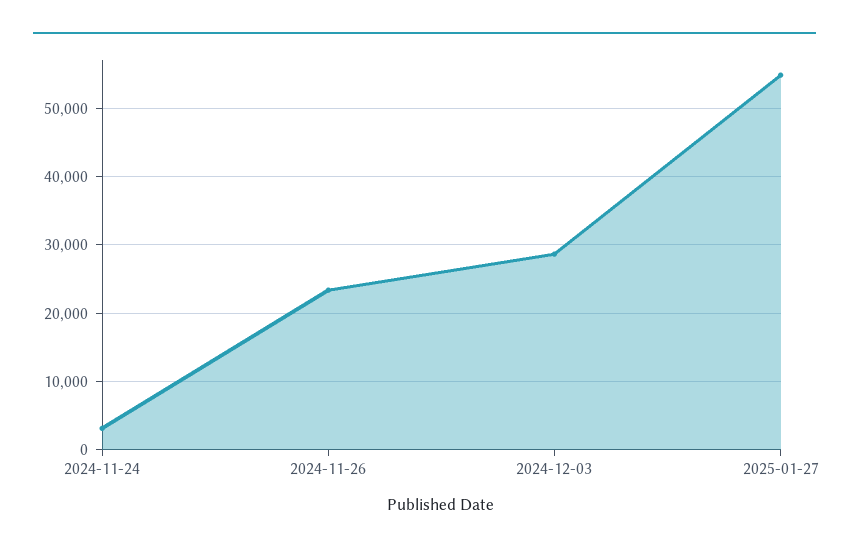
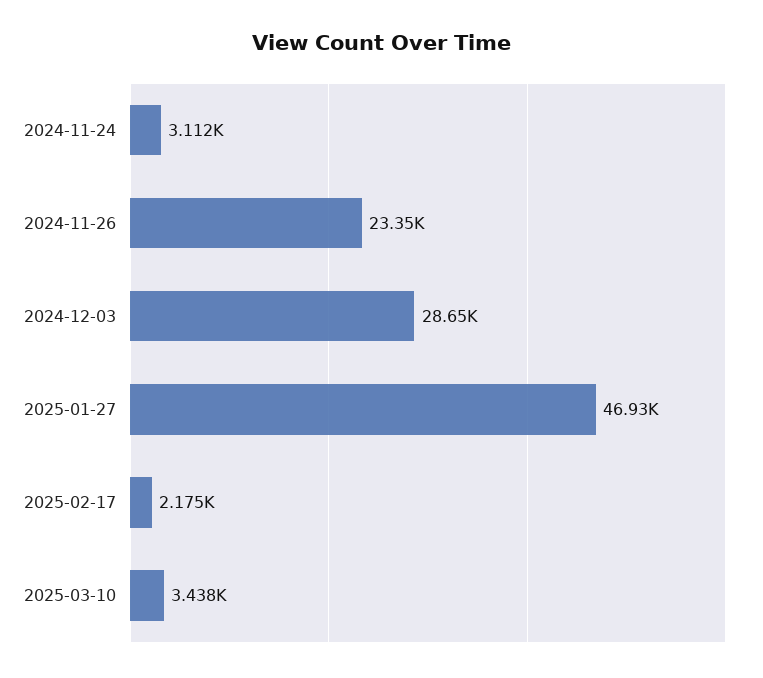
2025-01-27: 55000 -> 46930
2025-02-17: none -> 2175
2025-03-10: none -> 3438

